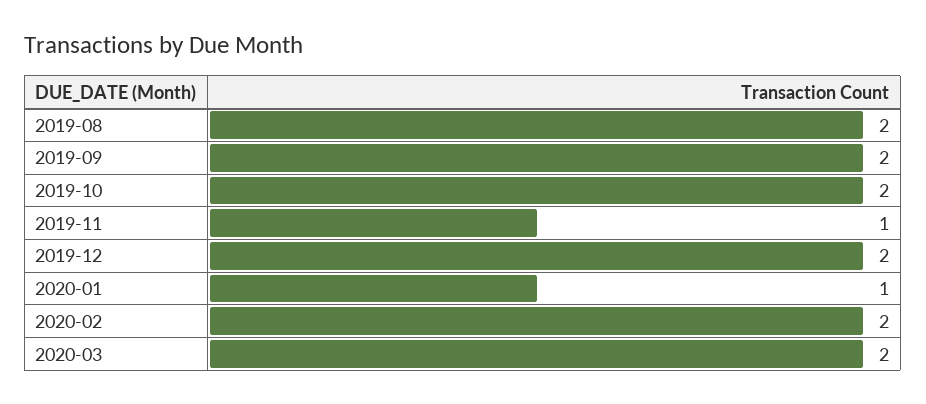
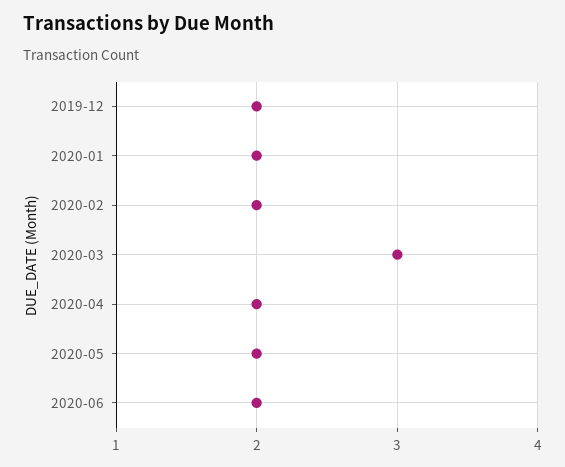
2019-08: 2 -> none
2019-09: 2 -> none
2019-10: 2 -> none
2019-11: 1 -> none
2020-01: 1 -> 2
2020-03: 2 -> 3
2020-04: none -> 2
2020-05: none -> 2
2020-06: none -> 2

